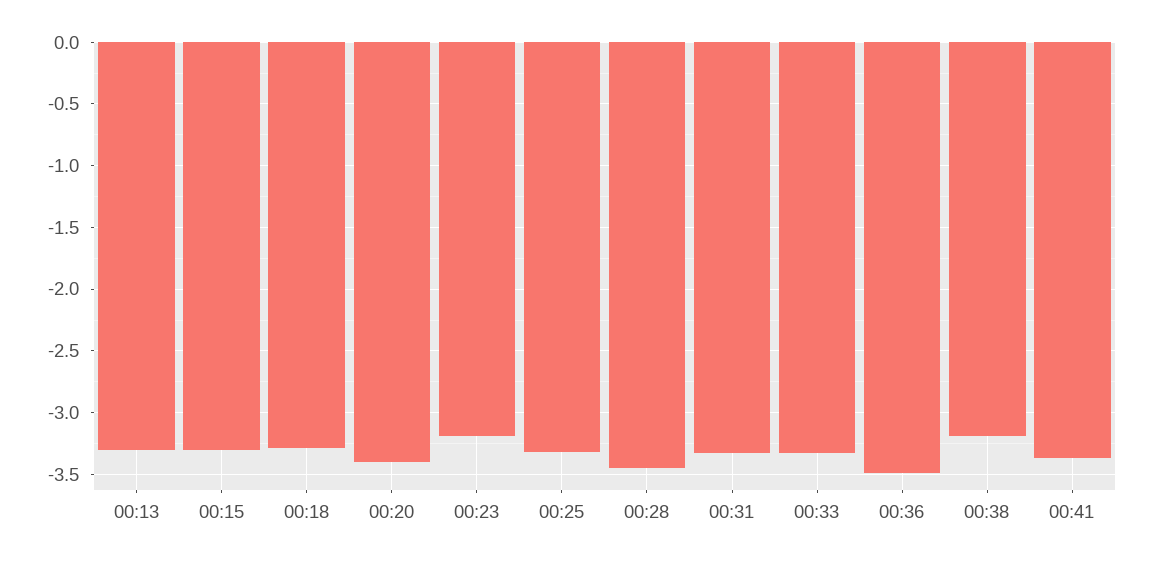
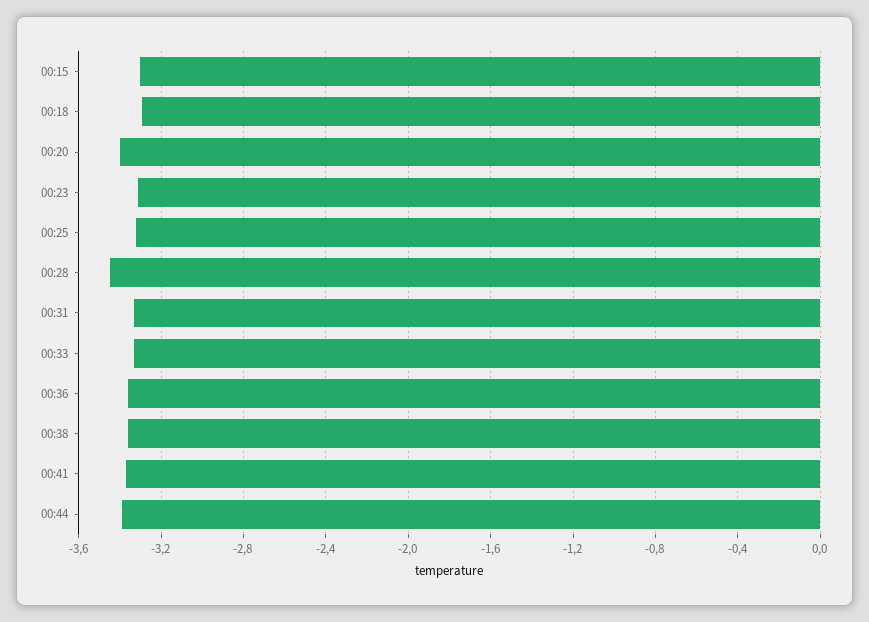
00:13: -3.3 -> none
00:23: -3.2 -> -3.3
00:36: -3.5 -> -3.35
00:38: -3.2 -> -3.35
00:44: none -> -3.4

